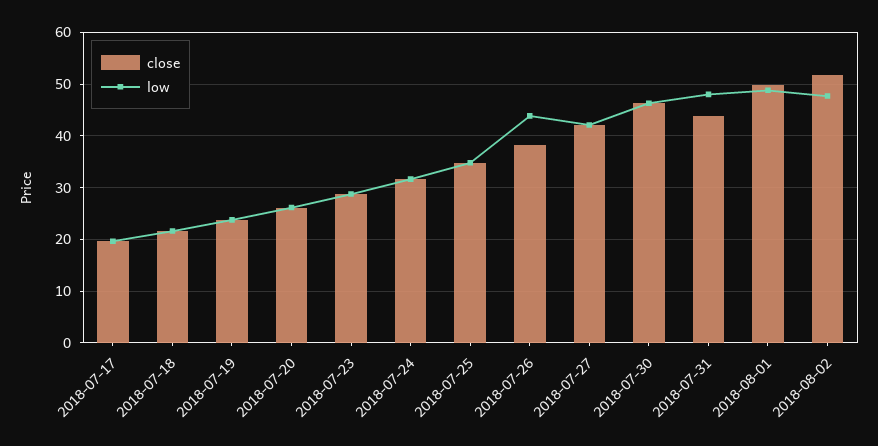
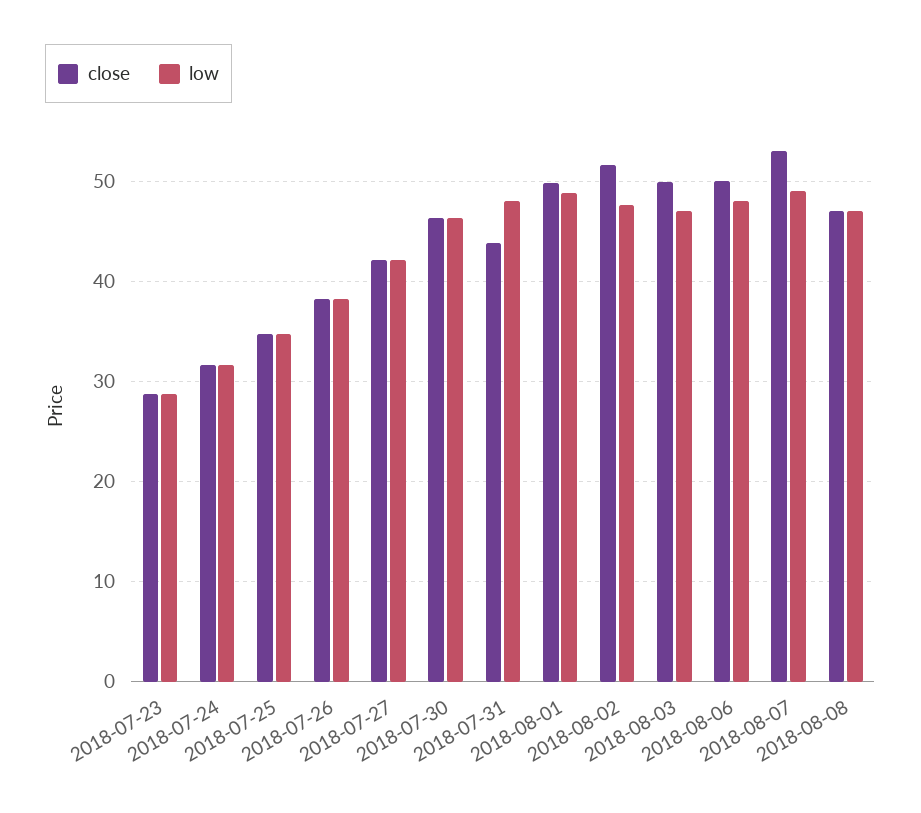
close, 2018-07-17: 20 -> none
low, 2018-07-17: 20 -> none
close, 2018-07-18: 22 -> none
low, 2018-07-18: 22 -> none
close, 2018-07-19: 24 -> none
low, 2018-07-19: 24 -> none
close, 2018-07-20: 26 -> none
low, 2018-07-20: 26 -> none
low, 2018-07-26: 44 -> 38
close, 2018-08-03: none -> 50
low, 2018-08-03: none -> 47
close, 2018-08-06: none -> 50
low, 2018-08-06: none -> 48
close, 2018-08-07: none -> 53
low, 2018-08-07: none -> 49
close, 2018-08-08: none -> 47
low, 2018-08-08: none -> 47

